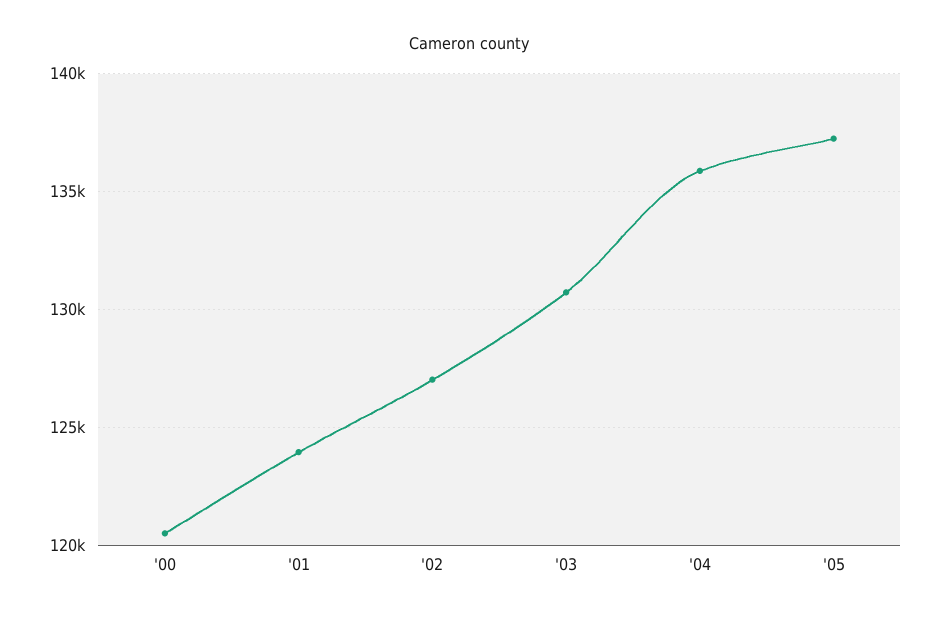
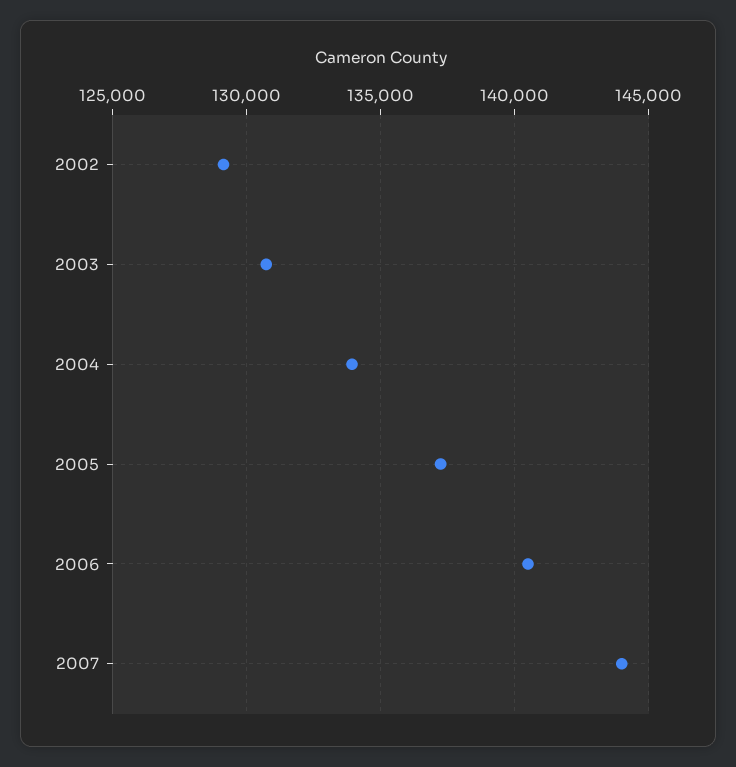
'00: 120500 -> none
'01: 124000 -> none
'02: 127000 -> 129000
'04: 136000 -> 134000
2006: none -> 140500
2007: none -> 144000

